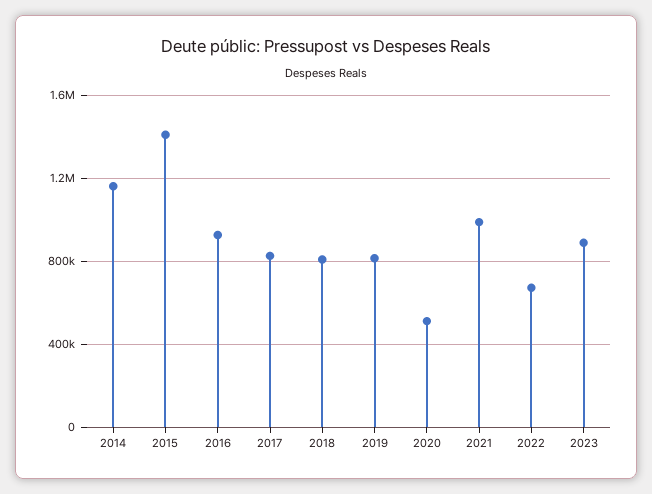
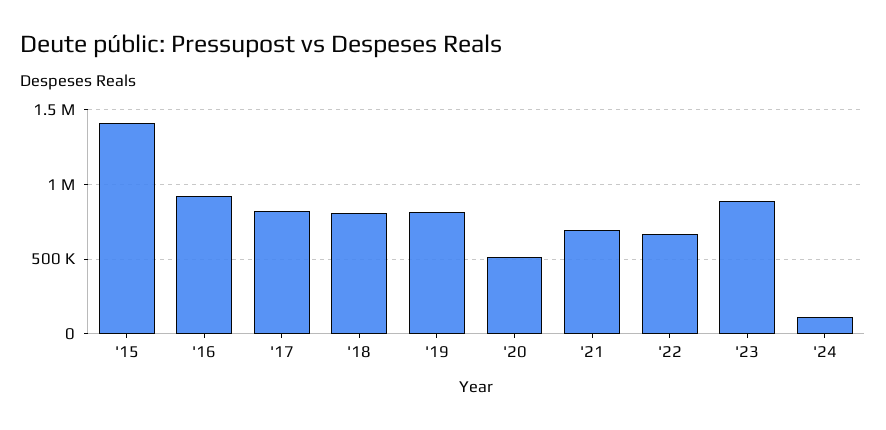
2014: 1150000 -> none
2021: 1000000 -> 700000
'24: none -> 100000

